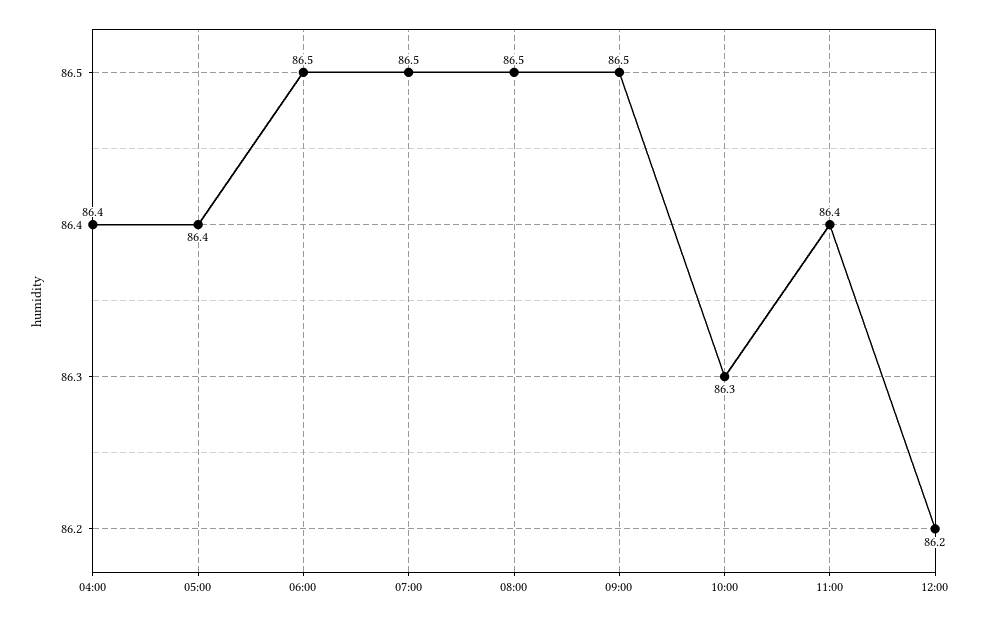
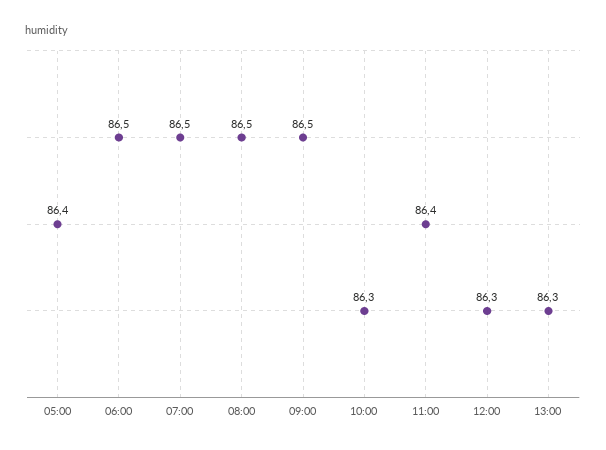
04:00: 86.4 -> none
12:00: 86.2 -> 86.3
13:00: none -> 86.3

